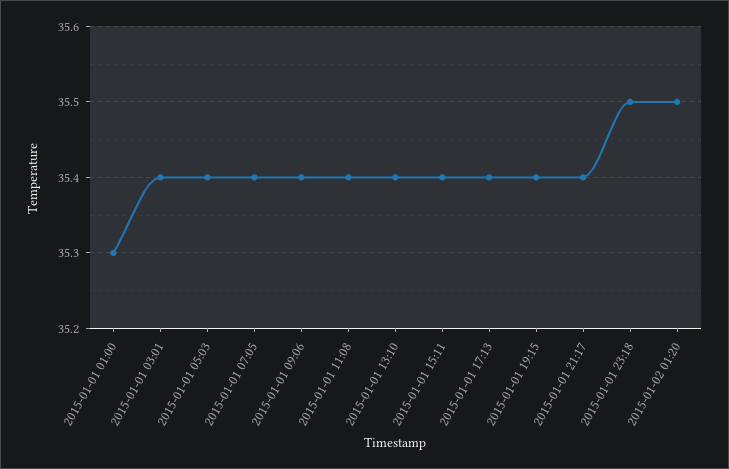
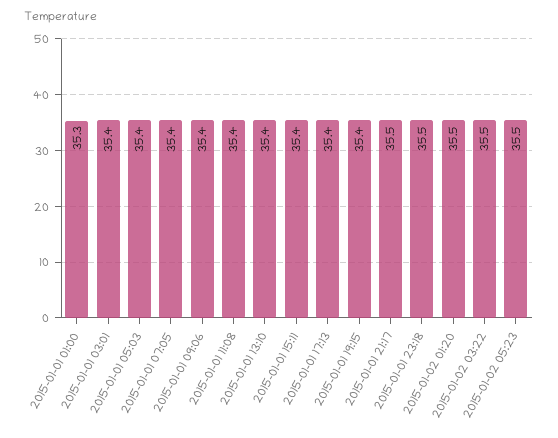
2015-01-01 21:17: 35.4 -> 35.5
2015-01-02 03:22: none -> 35.5
2015-01-02 05:23: none -> 35.5

